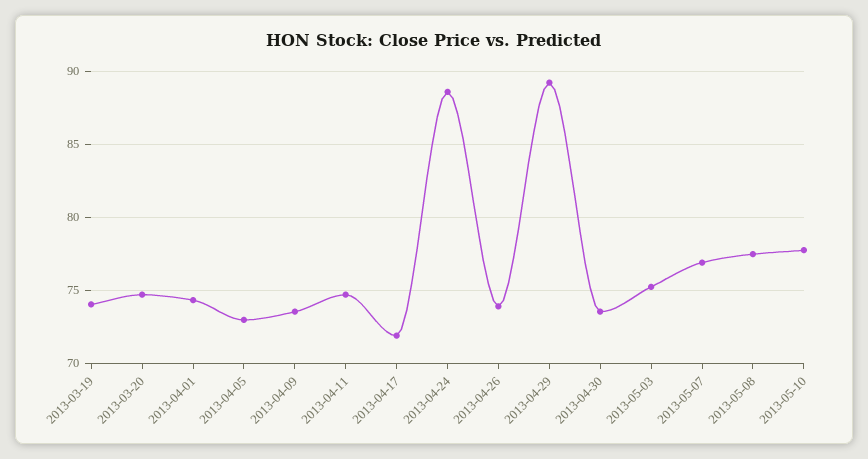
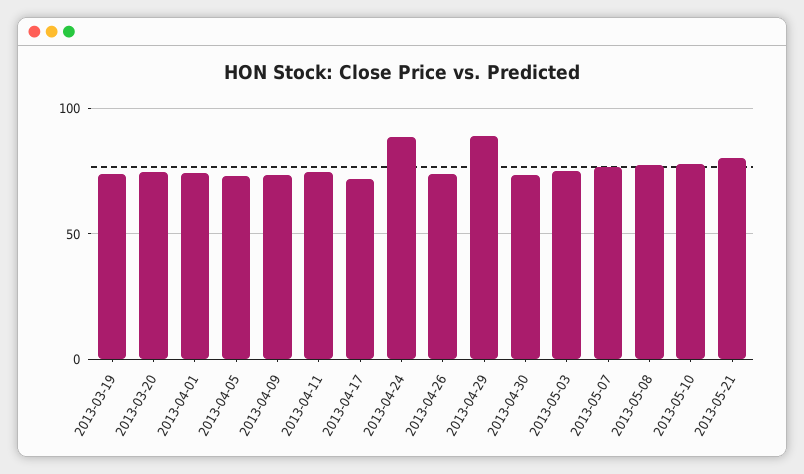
2013-05-21: none -> 80

